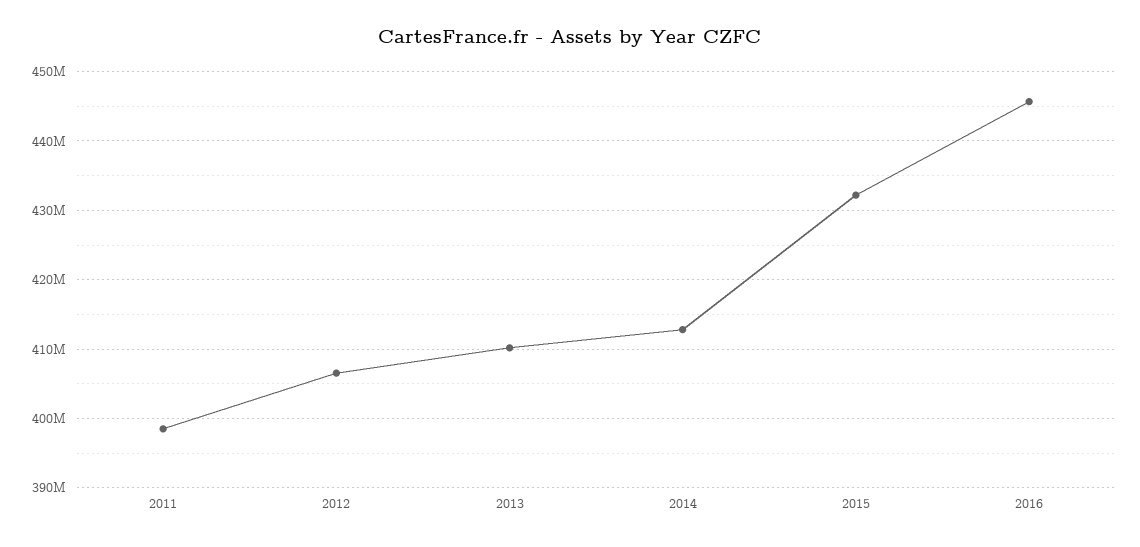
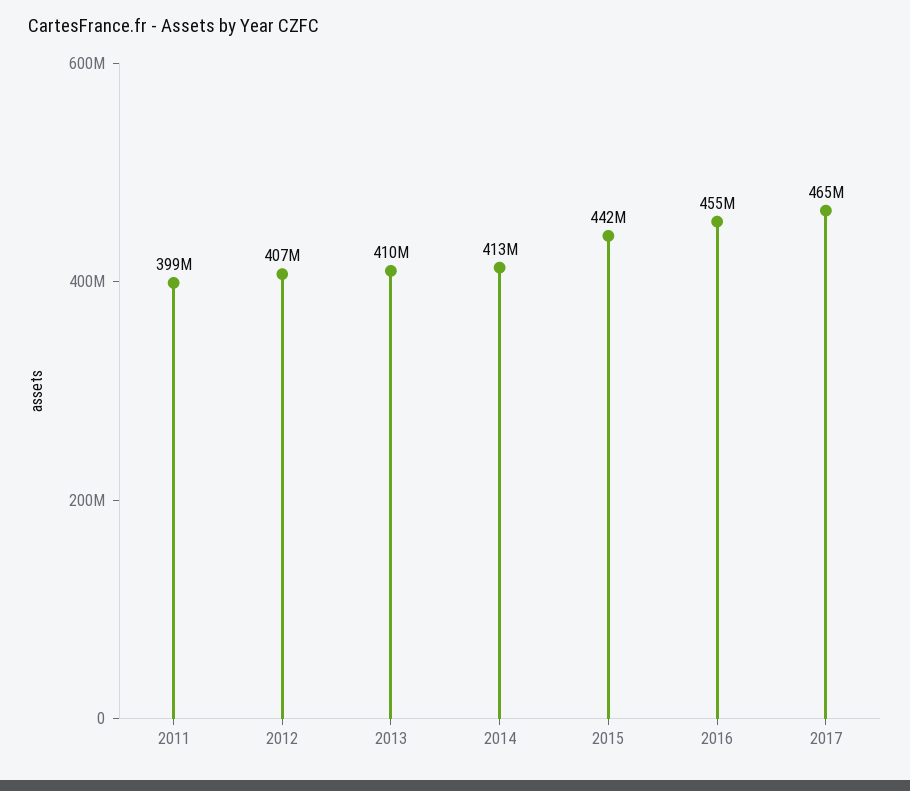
2015: 432000000 -> 442000000
2016: 446000000 -> 455000000
2017: none -> 465000000

